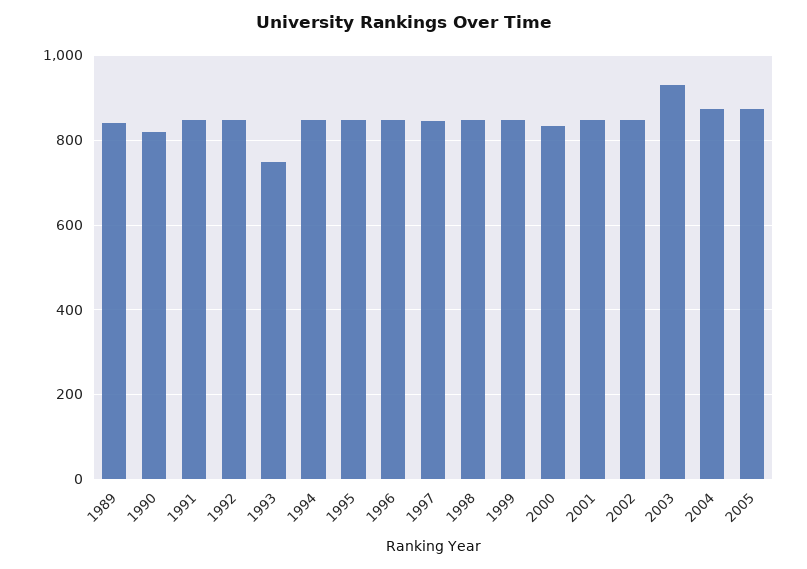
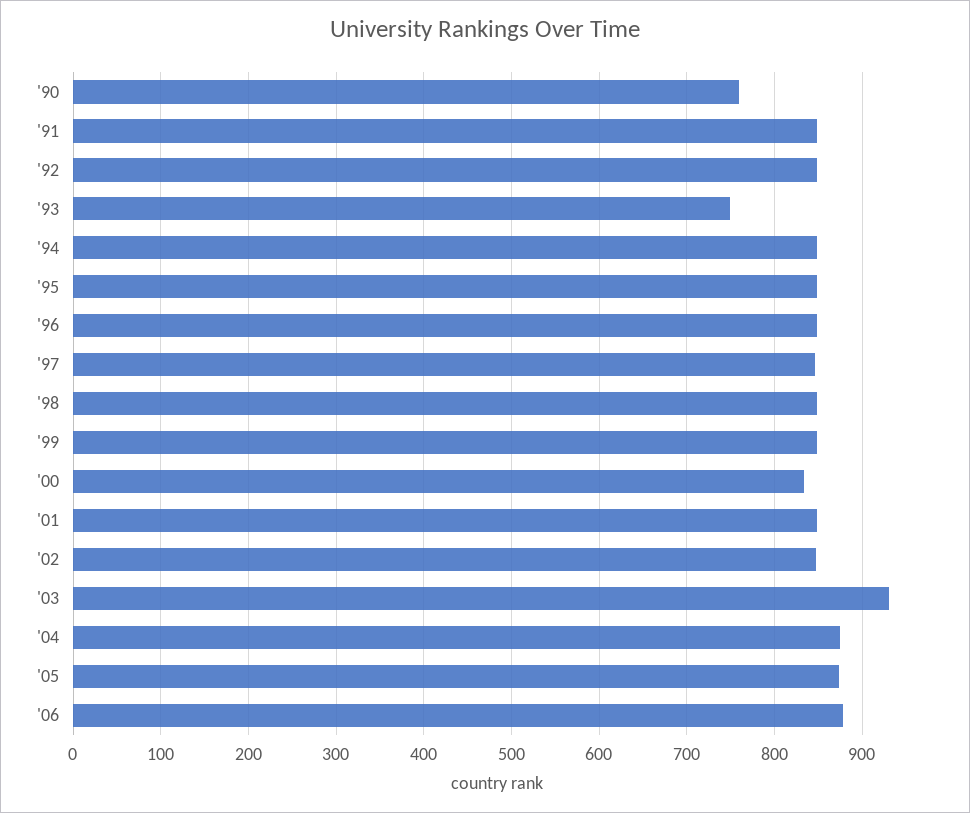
1989: 840 -> none
1990: 820 -> 760
'06: none -> 880

